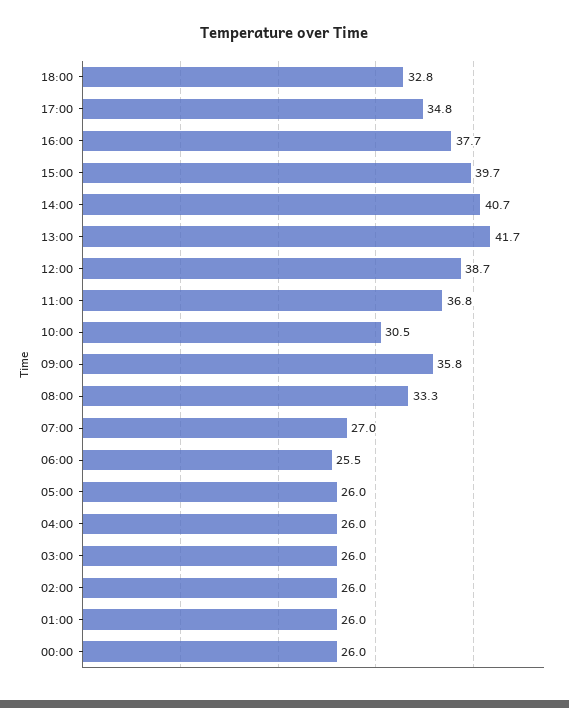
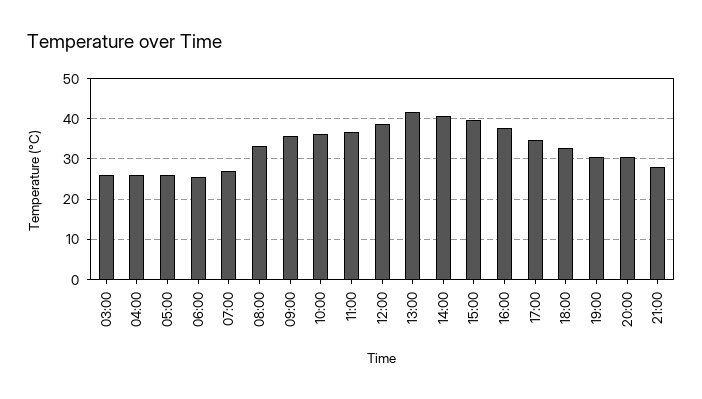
10:00: 30.5 -> 36
02:00: 26 -> none
01:00: 26 -> none
00:00: 26 -> none
19:00: none -> 30
20:00: none -> 30
21:00: none -> 28

